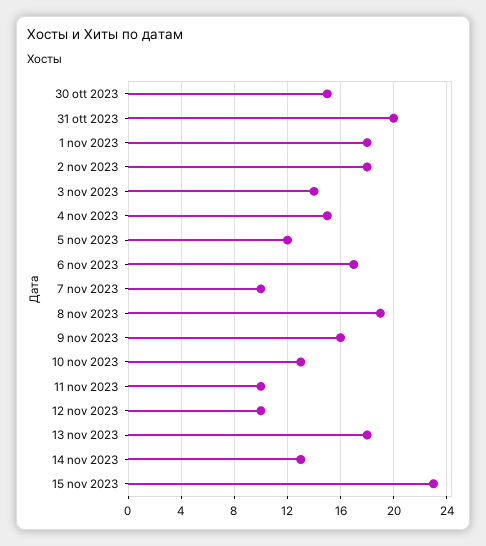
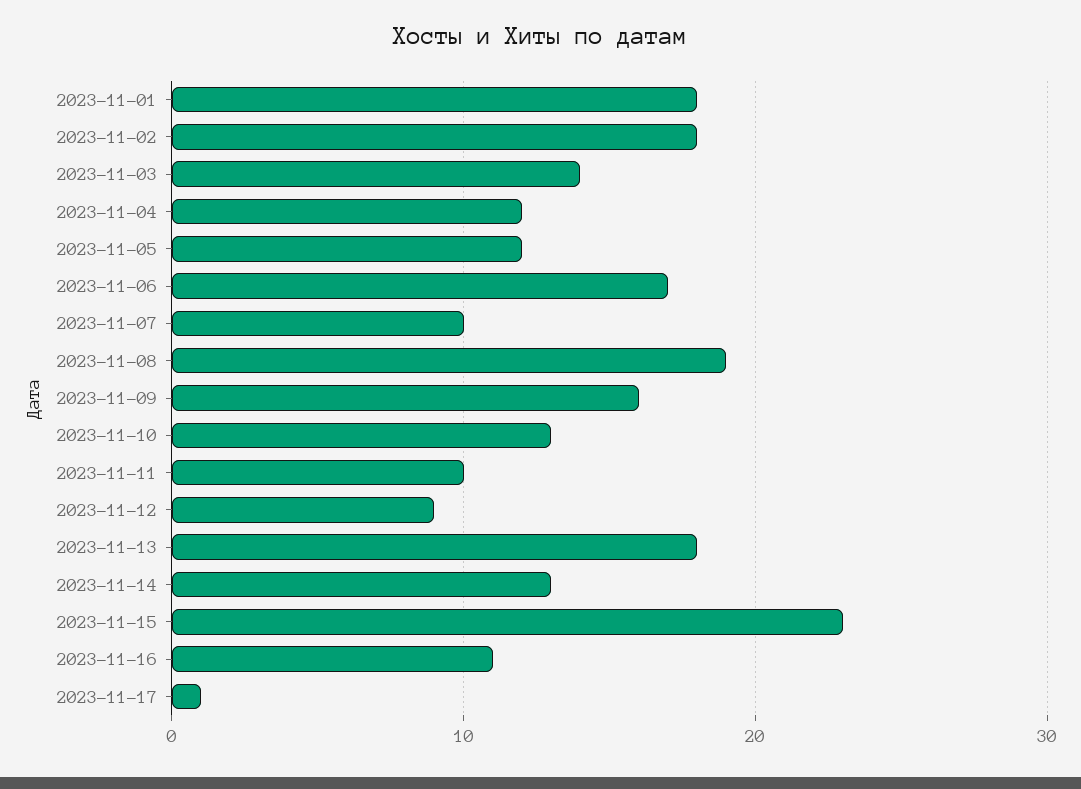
30 ott 2023: 15 -> none
31 ott 2023: 20 -> none
4 nov 2023: 15 -> 12
12 nov 2023: 10 -> 9
2023-11-16: none -> 11
2023-11-17: none -> 1

